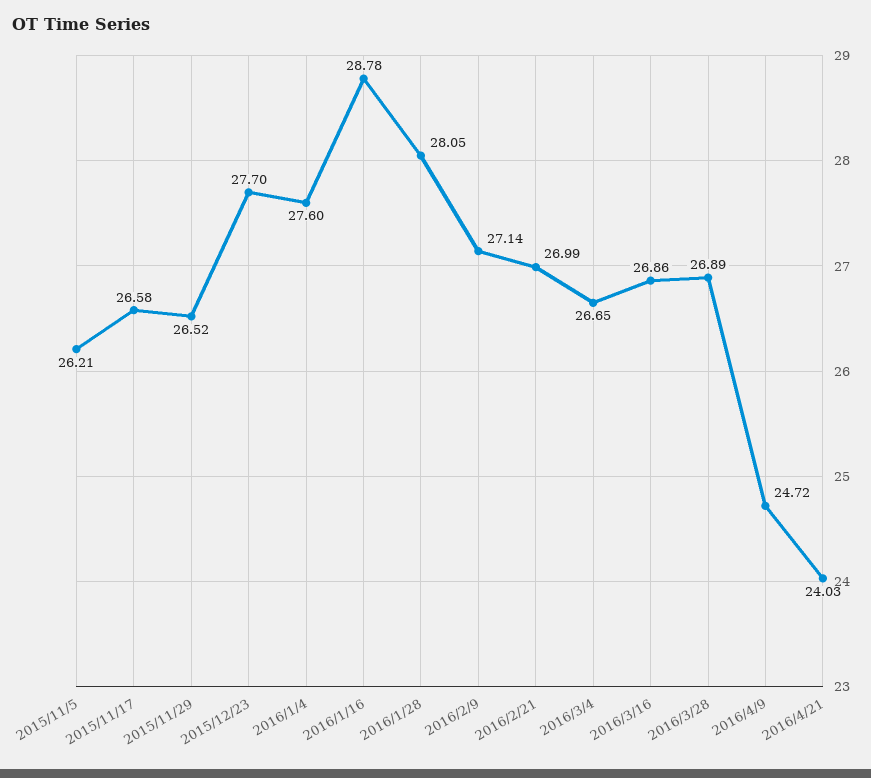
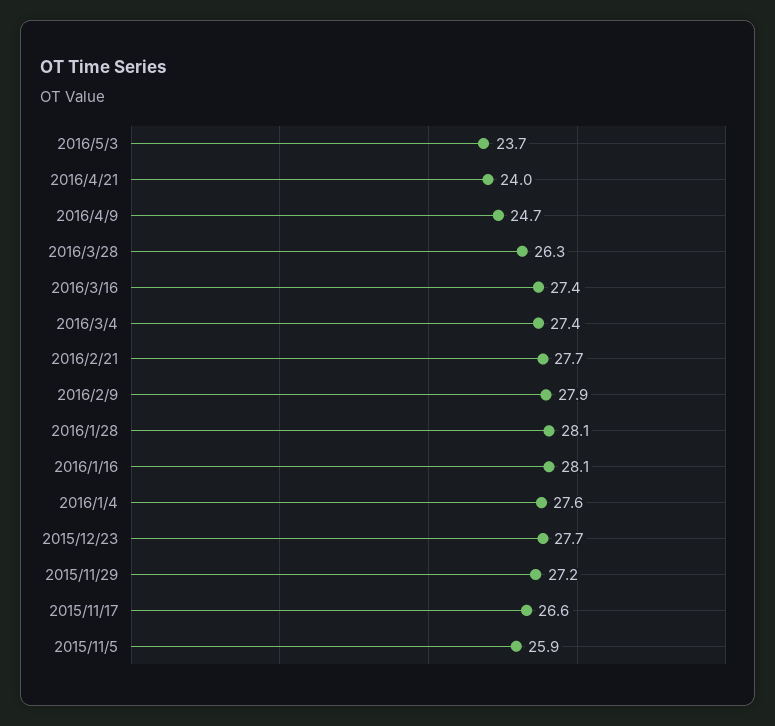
2015/11/5: 26.21 -> 25.9
2015/11/29: 26.52 -> 27.2
2016/1/16: 28.78 -> 28.1
2016/2/9: 27.14 -> 27.9
2016/2/21: 26.99 -> 27.7
2016/3/4: 26.65 -> 27.4
2016/3/16: 26.86 -> 27.4
2016/3/28: 26.89 -> 26.3
2016/5/3: none -> 23.7

